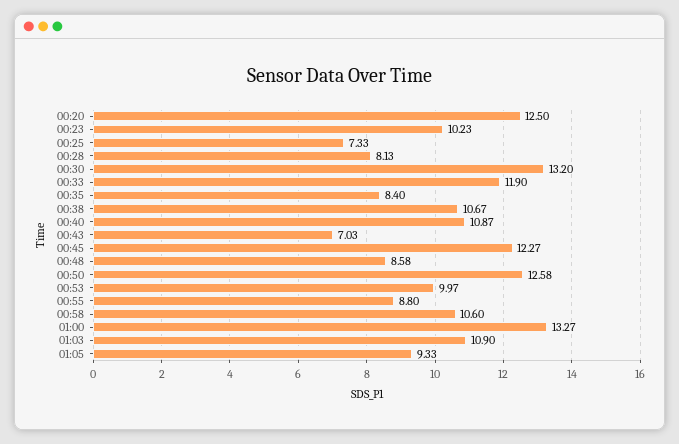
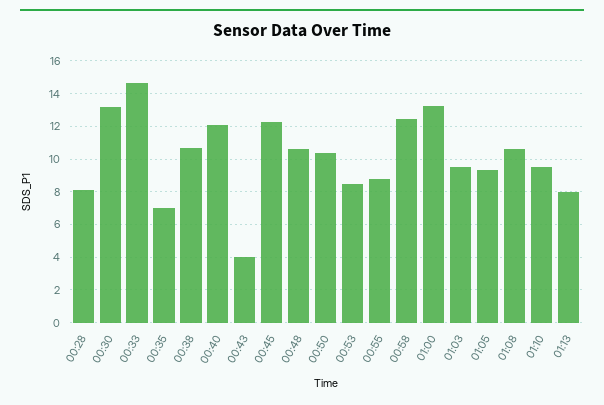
00:20: 12.5 -> none
00:23: 10.23 -> none
00:25: 7.33 -> none
00:33: 11.9 -> 14.5
00:35: 8.4 -> 7
00:40: 10.87 -> 12
00:43: 7.03 -> 4
00:48: 8.58 -> 10.5
00:50: 12.58 -> 10.5
00:53: 9.97 -> 8.5
00:58: 10.6 -> 12.5
01:03: 10.9 -> 9.5
01:08: none -> 10.5
01:10: none -> 9.5
01:13: none -> 8

